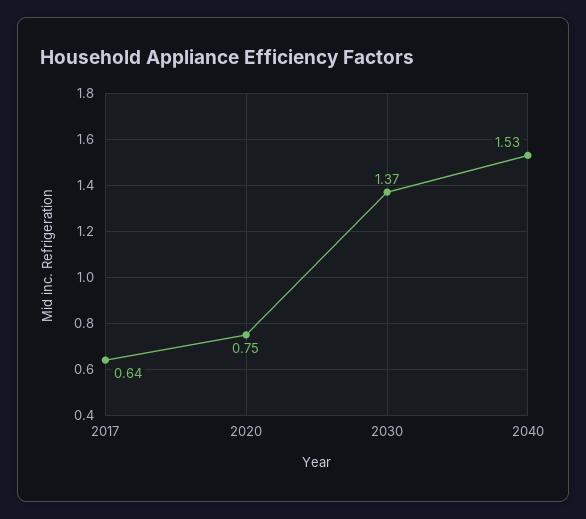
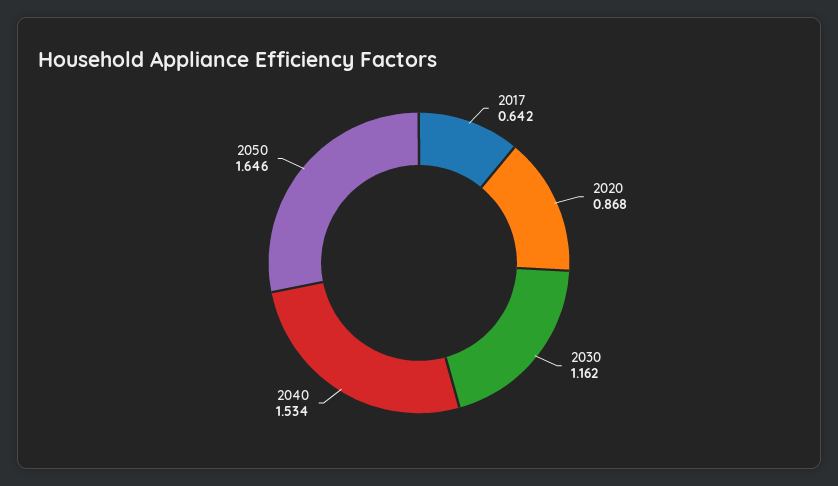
2020: 0.75 -> 0.868
2030: 1.37 -> 1.162
2050: none -> 1.646

